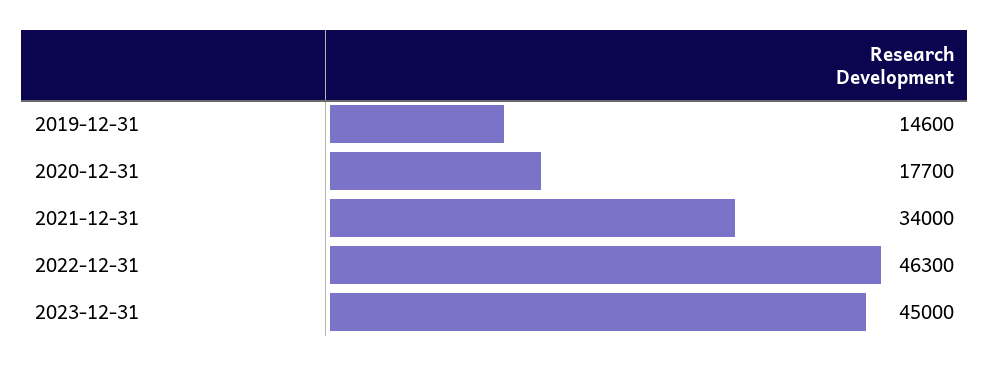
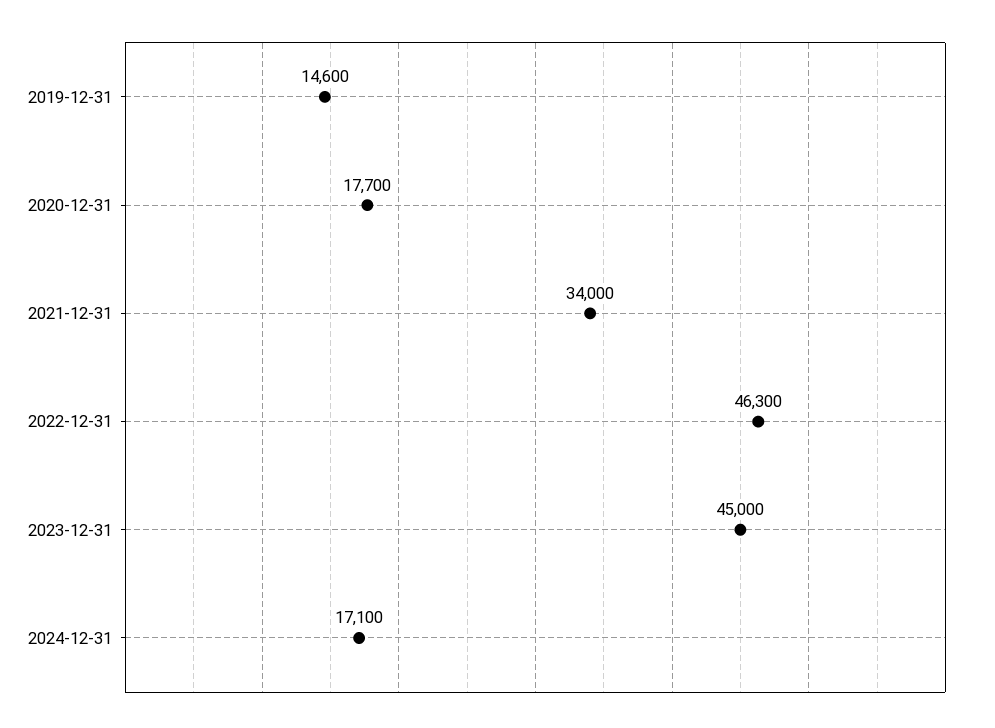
2024-12-31: none -> 17100

